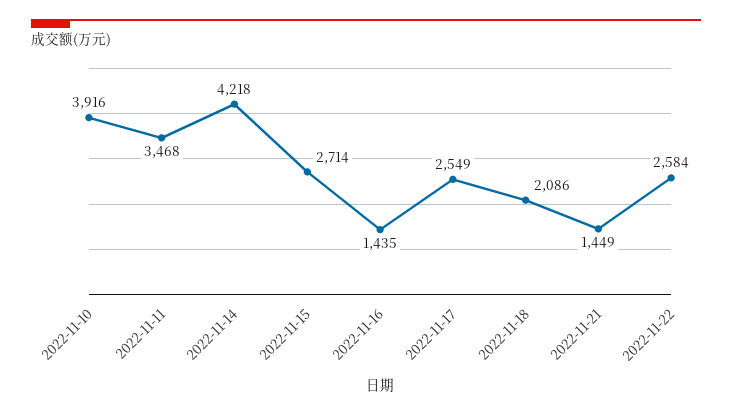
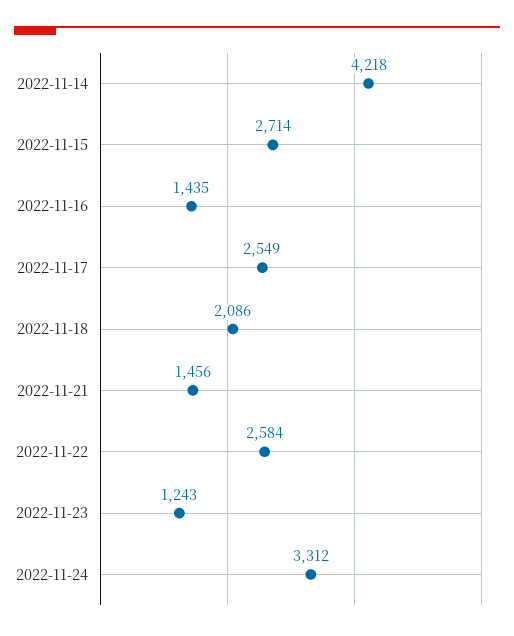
2022-11-10: 3916 -> none
2022-11-11: 3468 -> none
2022-11-21: 1449 -> 1456
2022-11-23: none -> 1243
2022-11-24: none -> 3312

